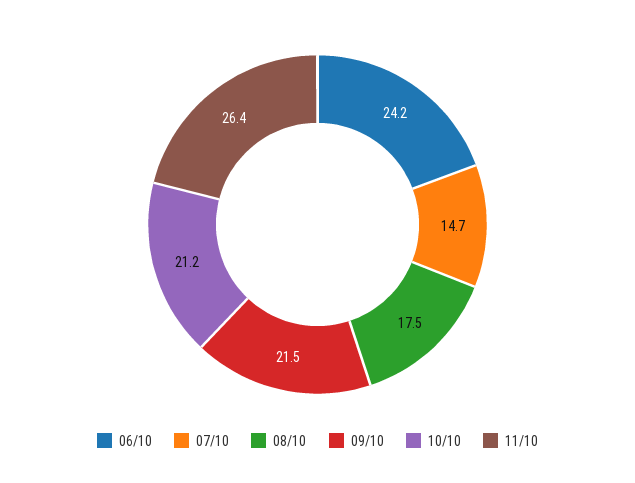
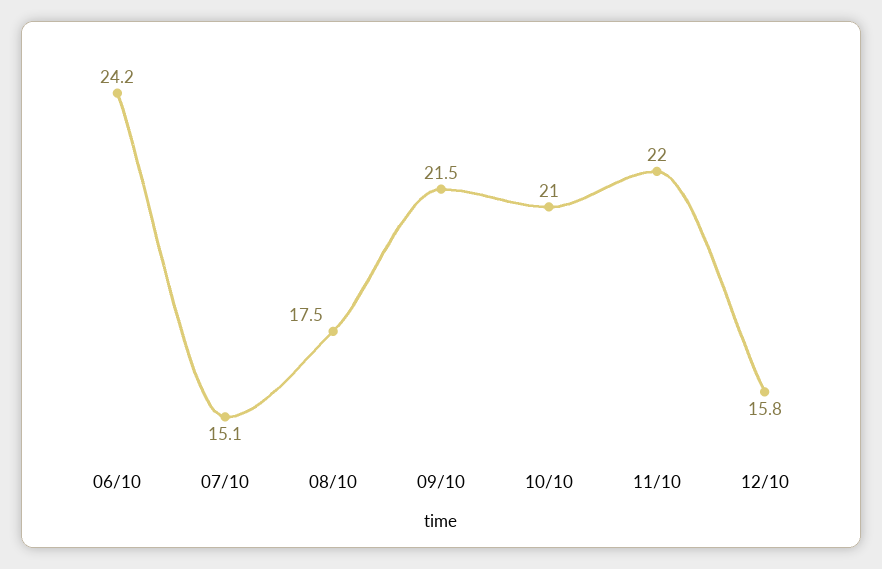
07/10: 14.7 -> 15.1
10/10: 21.2 -> 21
11/10: 26.4 -> 22
12/10: none -> 15.8

